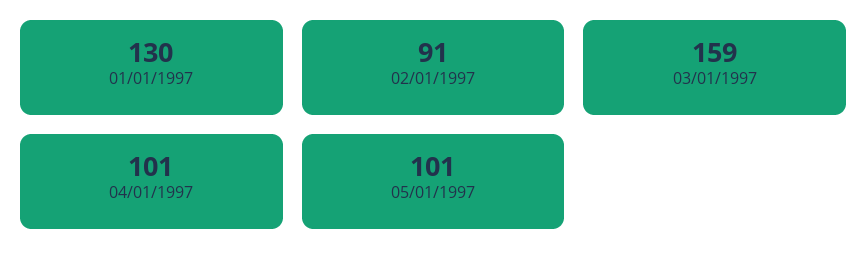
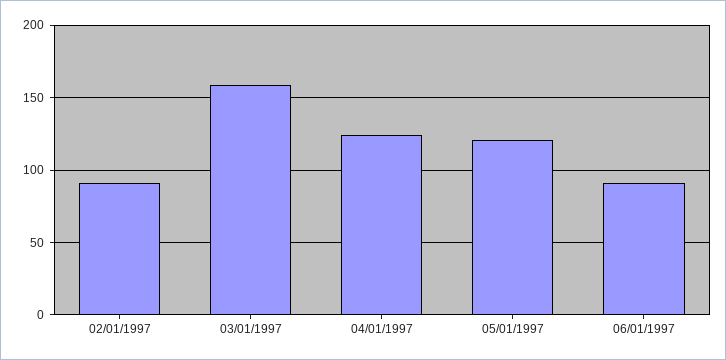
01/01/1997: 130 -> none
04/01/1997: 101 -> 125
05/01/1997: 101 -> 120
06/01/1997: none -> 90

